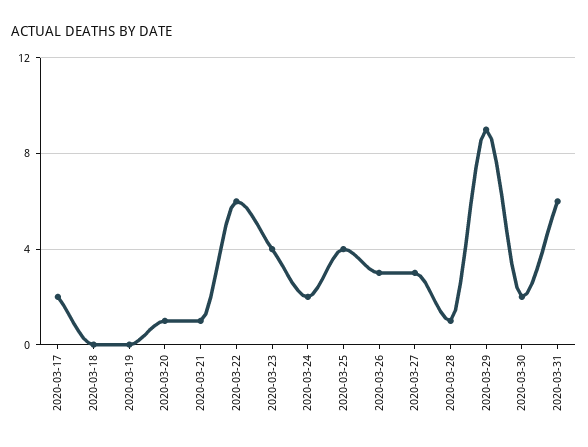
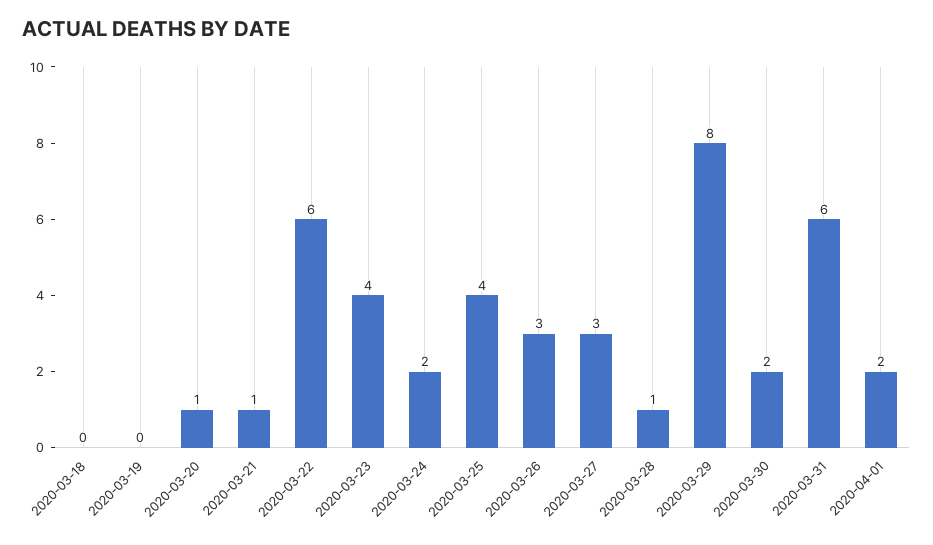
2020-03-17: 2 -> none
2020-03-29: 9 -> 8
2020-04-01: none -> 2

